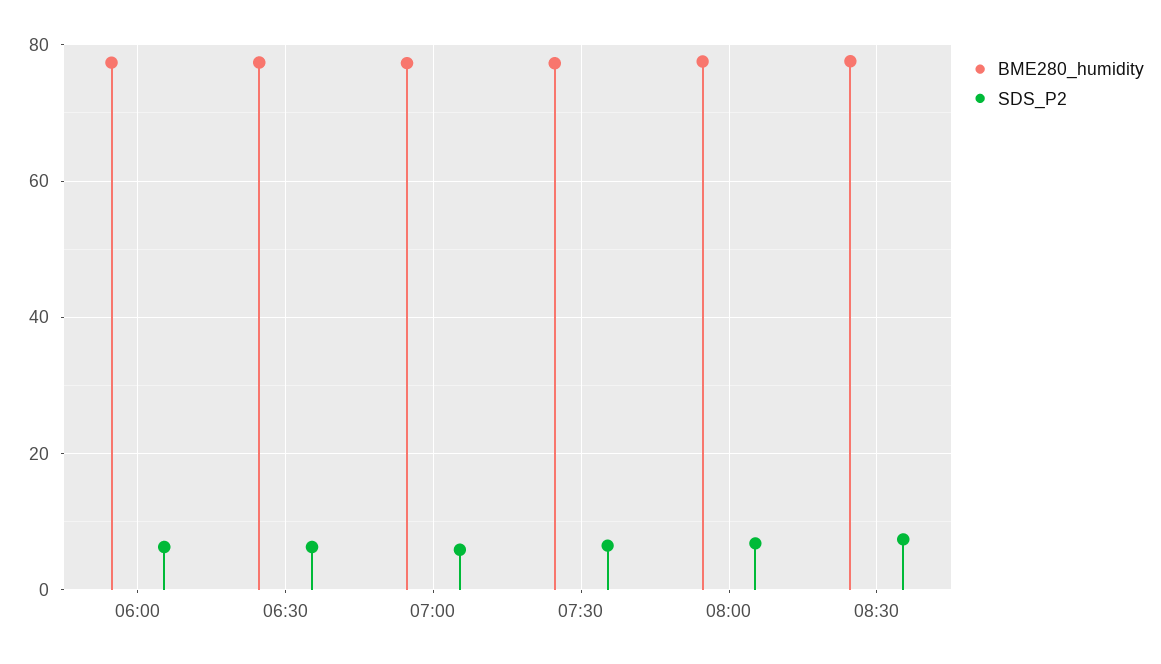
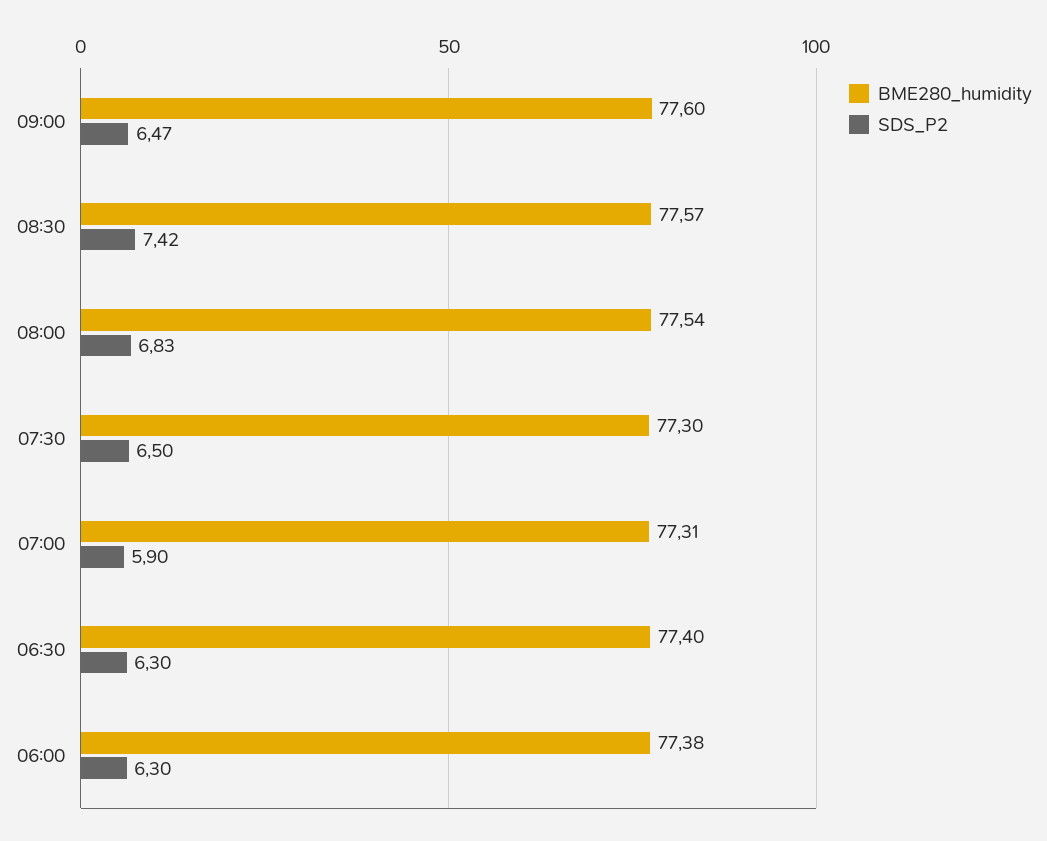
BME280_humidity, 09:00: none -> 77.6
SDS_P2, 09:00: none -> 6.47

